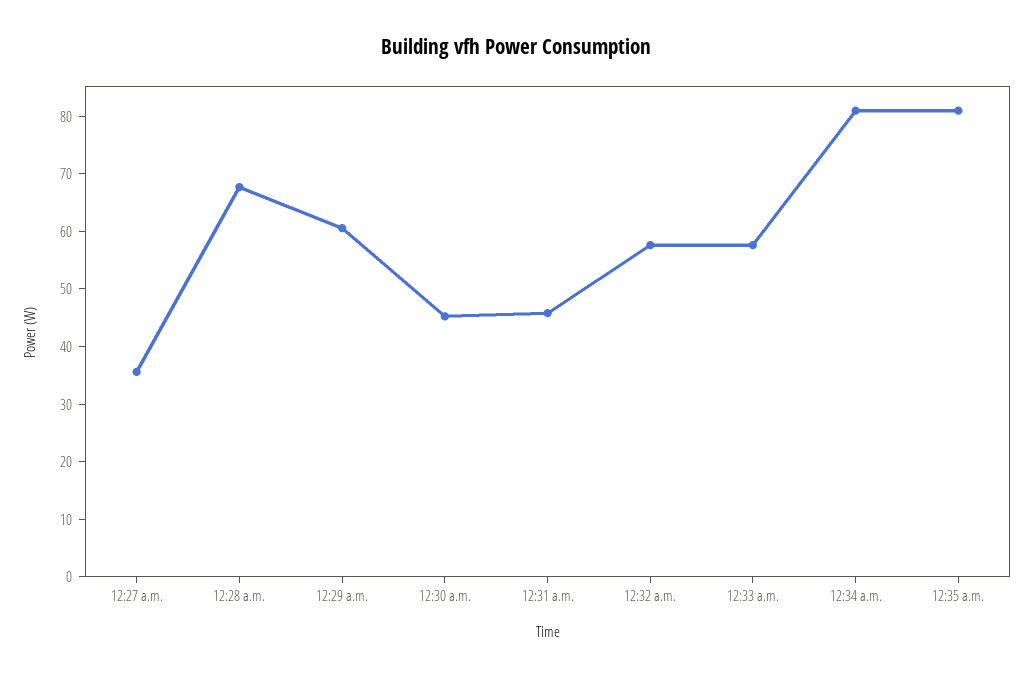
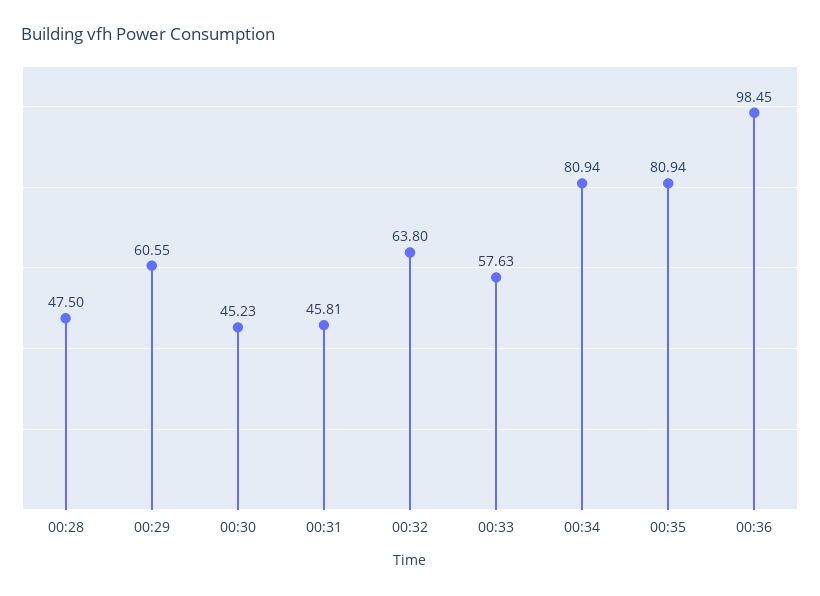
12:27 a.m.: 36 -> none
12:28 a.m.: 68 -> 47.5
12:32 a.m.: 58 -> 63.8
00:36: none -> 98.45

